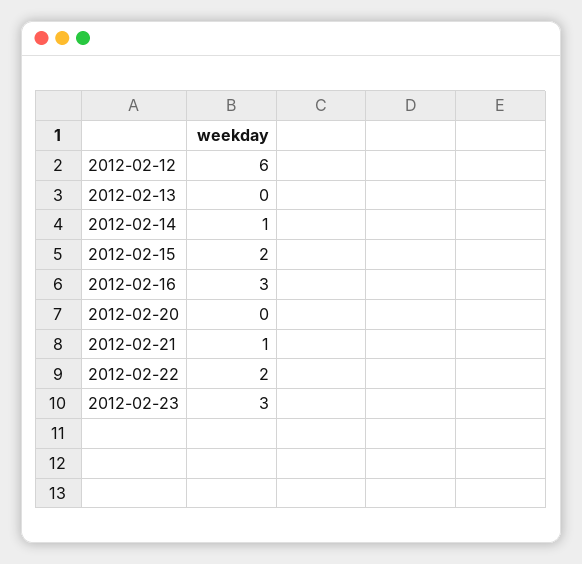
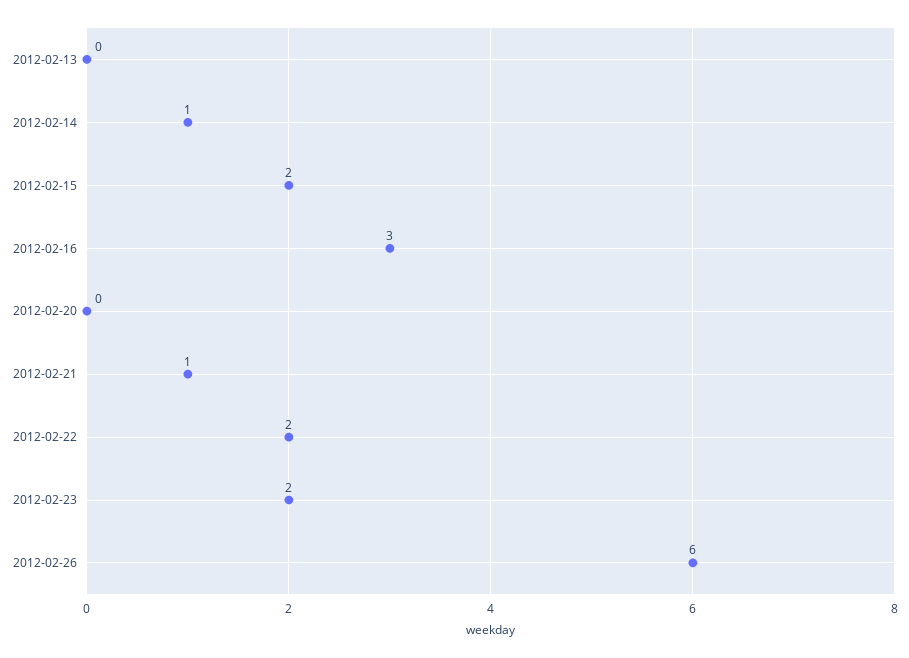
2012-02-12: 6 -> none
2012-02-23: 3 -> 2
2012-02-26: none -> 6

